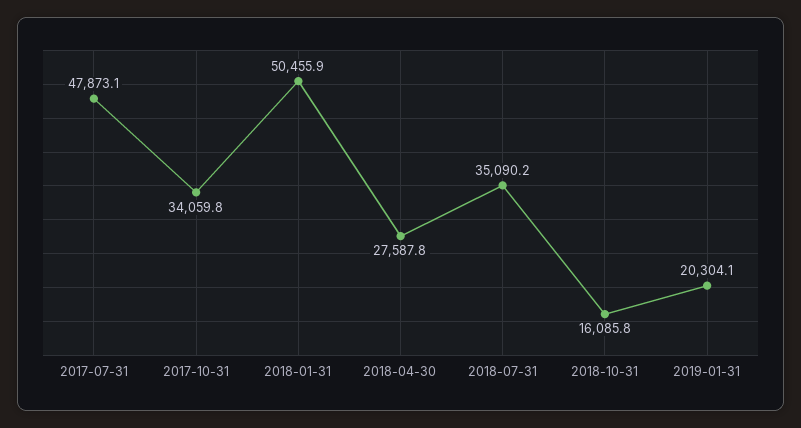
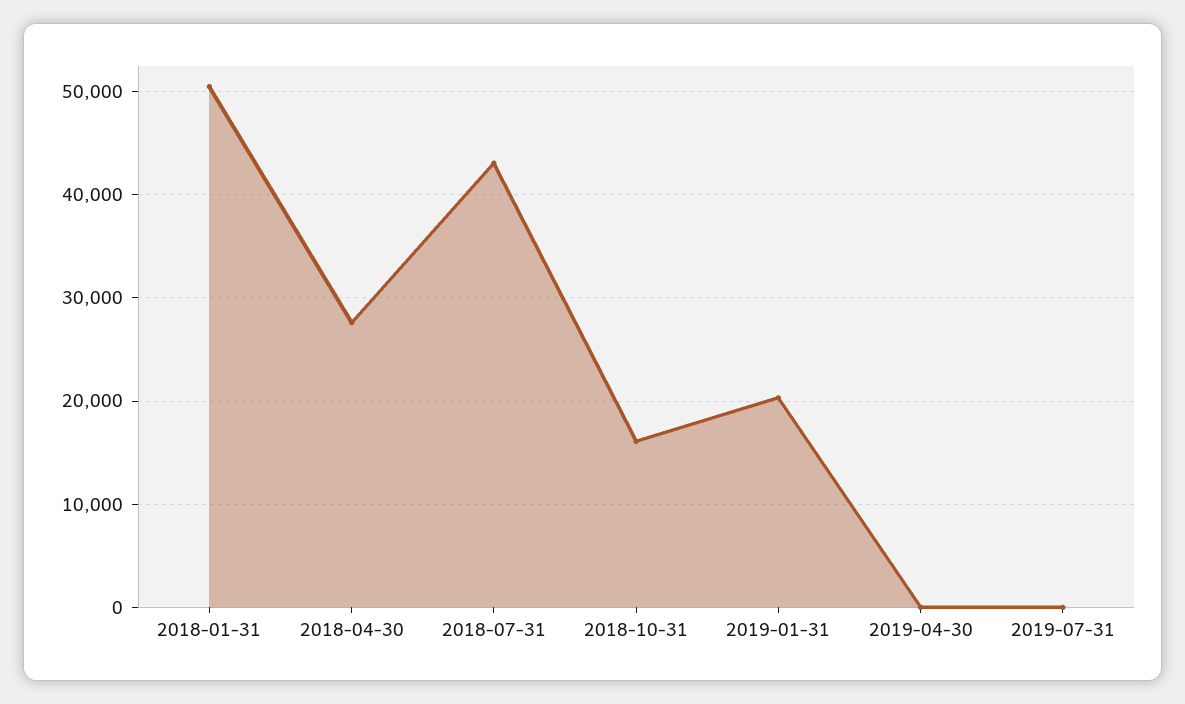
2017-07-31: 47873.1 -> none
2017-10-31: 34059.8 -> none
2018-07-31: 35090.2 -> 43000
2019-04-30: none -> 0
2019-07-31: none -> 0

